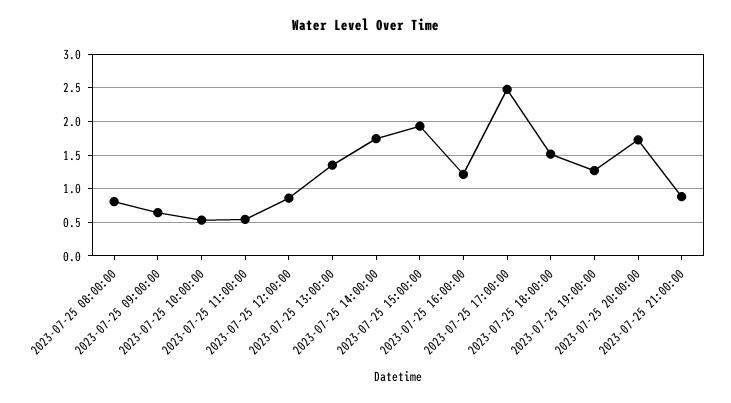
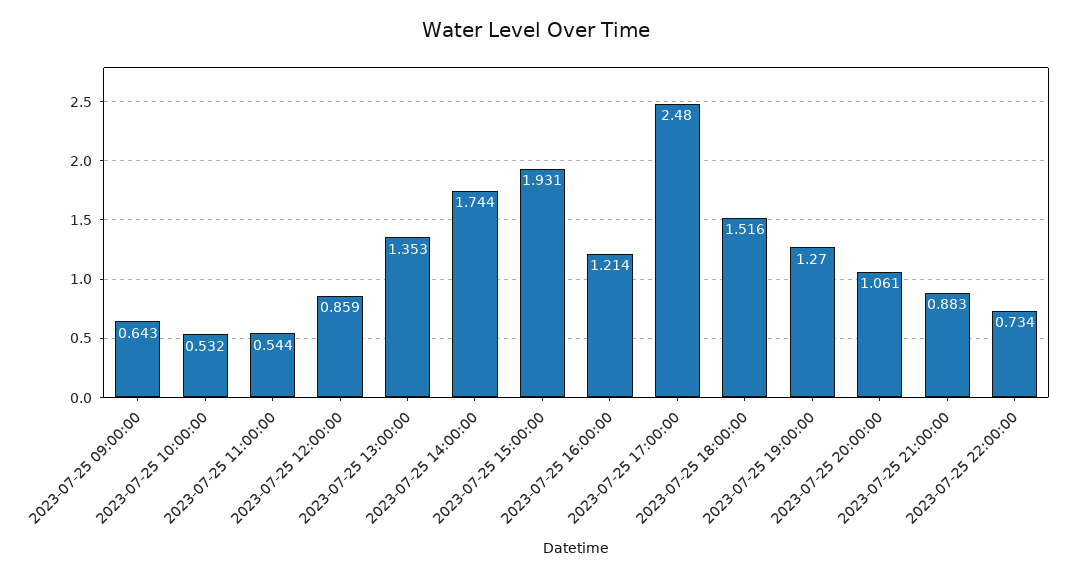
2023-07-25 08:00:00: 0.8 -> none
2023-07-25 20:00:00: 1.7 -> 1.061
2023-07-25 22:00:00: none -> 0.734

